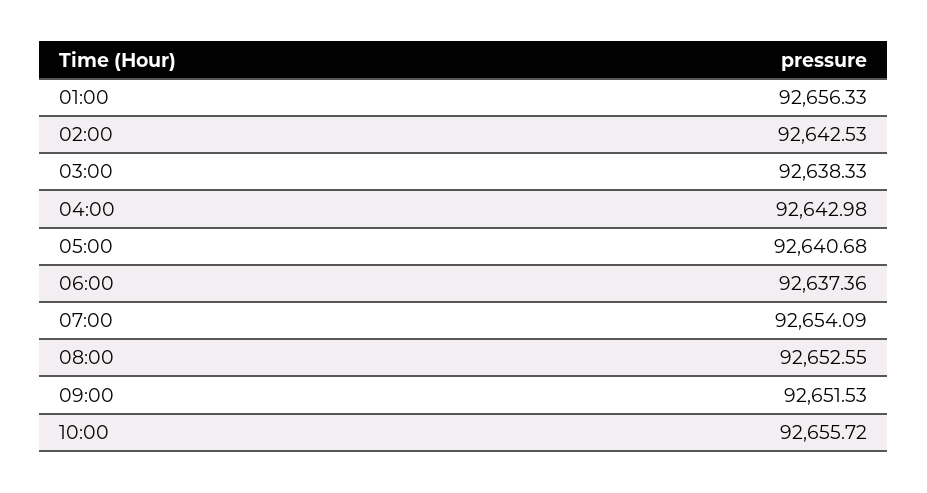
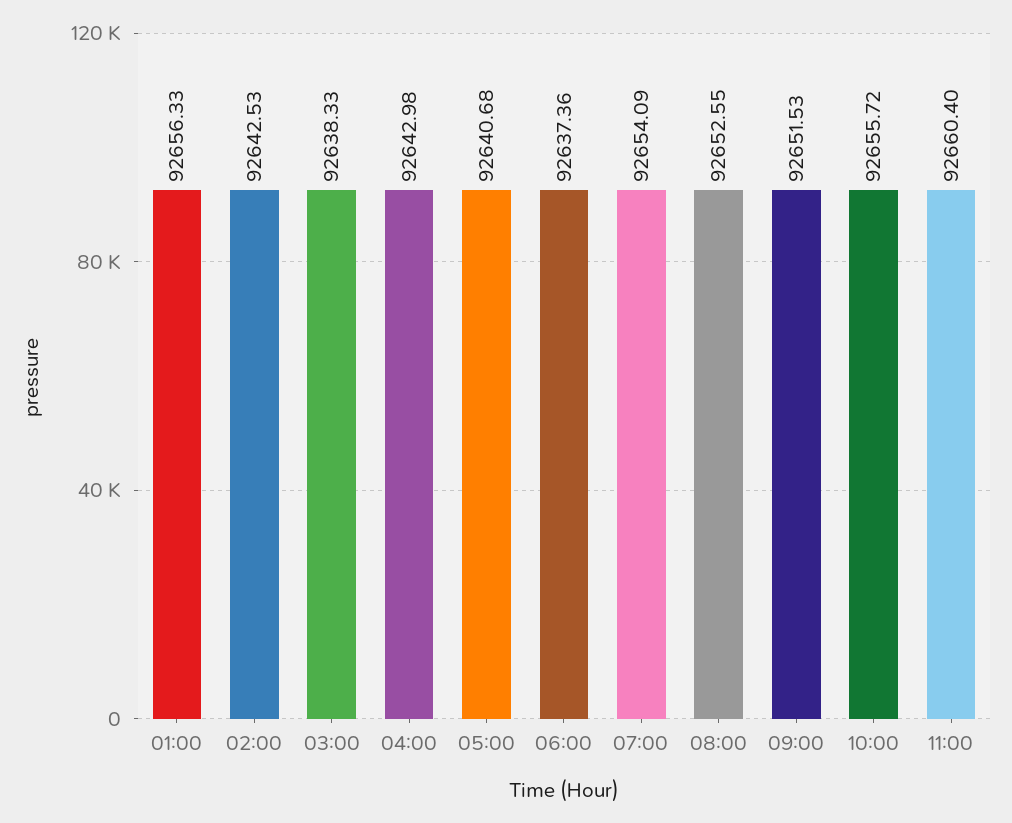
11:00: none -> 92660.4

